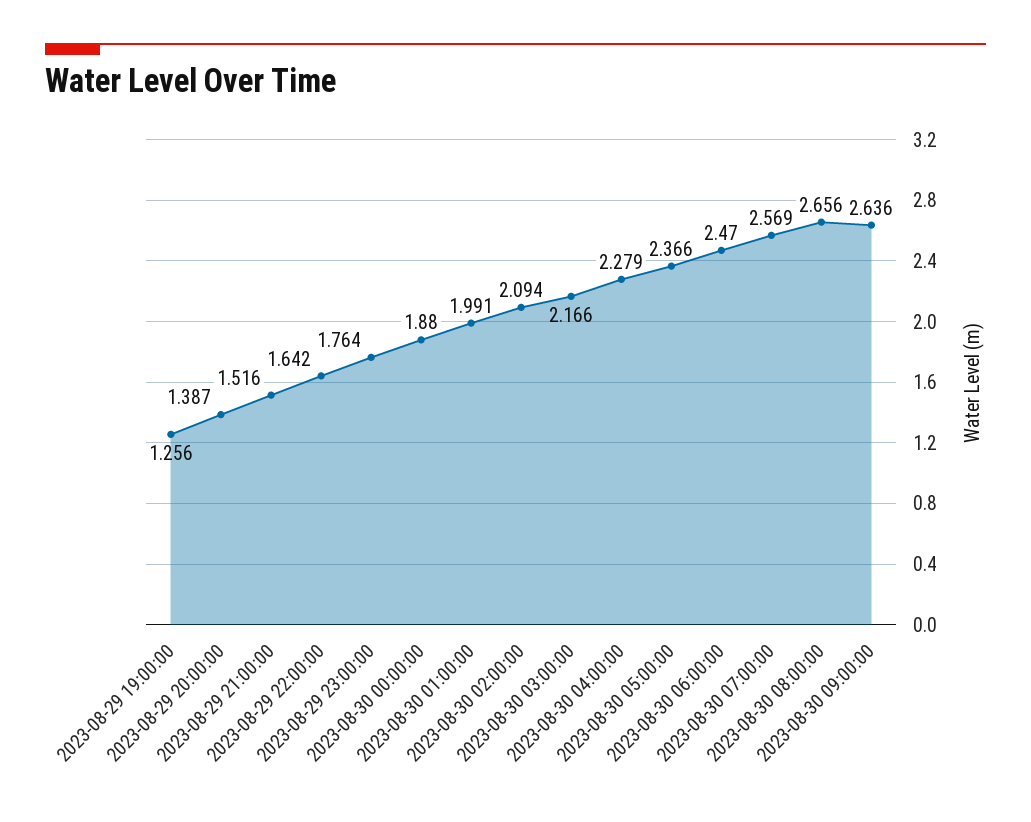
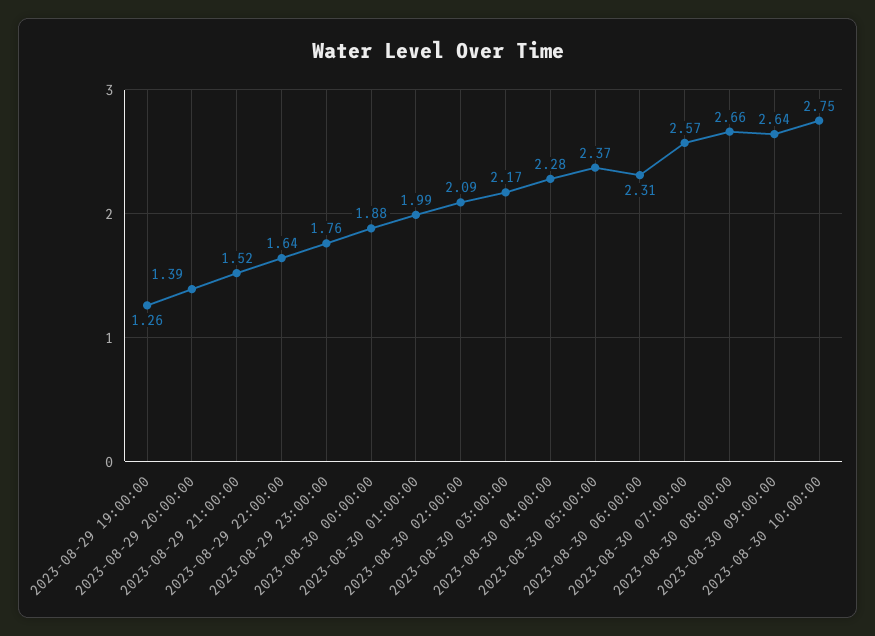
2023-08-30 06:00:00: 2.47 -> 2.31
2023-08-30 10:00:00: none -> 2.75

